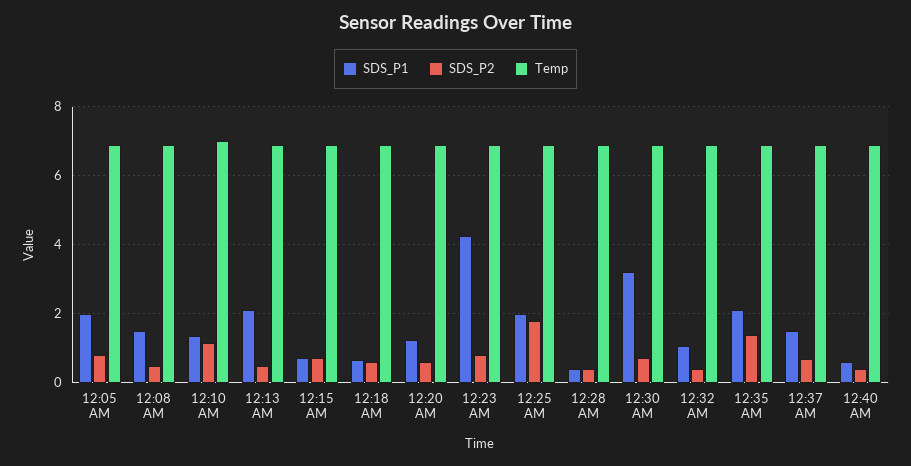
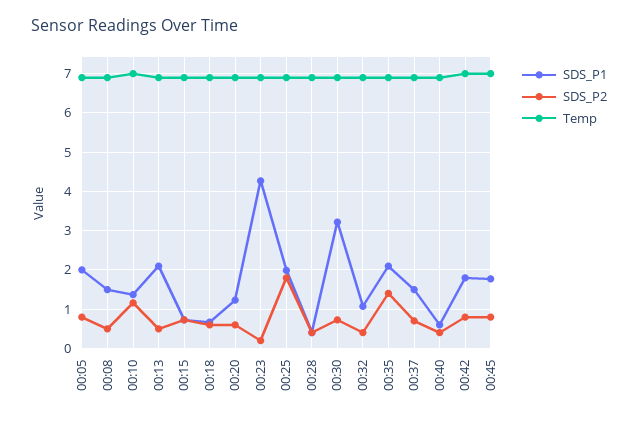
SDS_P2, 12:23 AM: 0.8 -> 0.2
SDS_P1, 00:42: none -> 1.8
SDS_P2, 00:42: none -> 0.8
Temp, 00:42: none -> 7
SDS_P1, 00:45: none -> 1.8
SDS_P2, 00:45: none -> 0.8
Temp, 00:45: none -> 7

